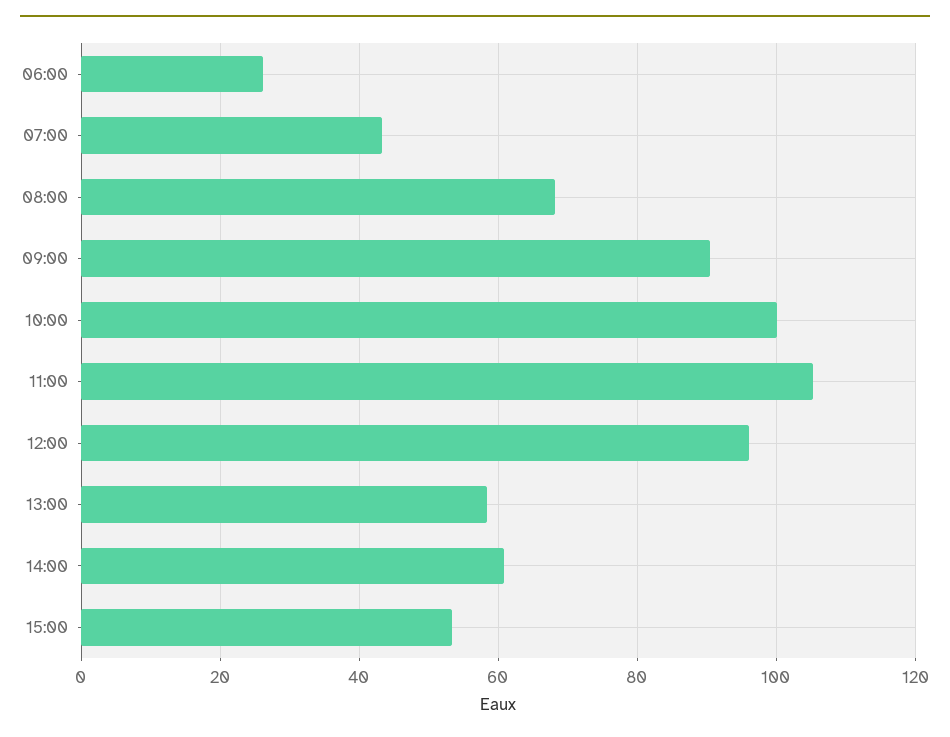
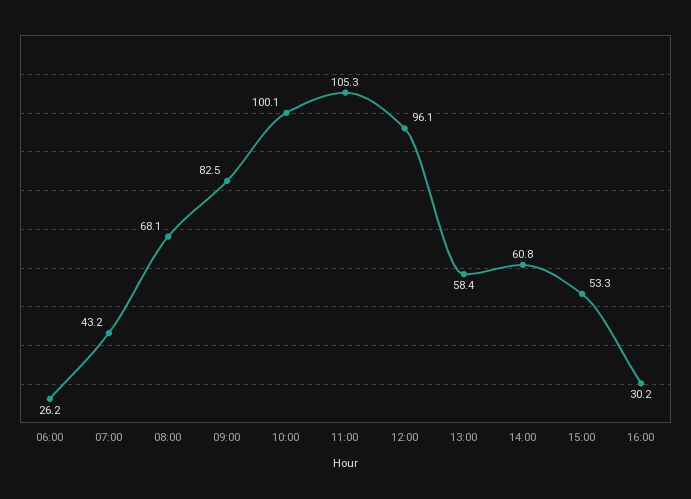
09:00: 90 -> 82.5
16:00: none -> 30.2

